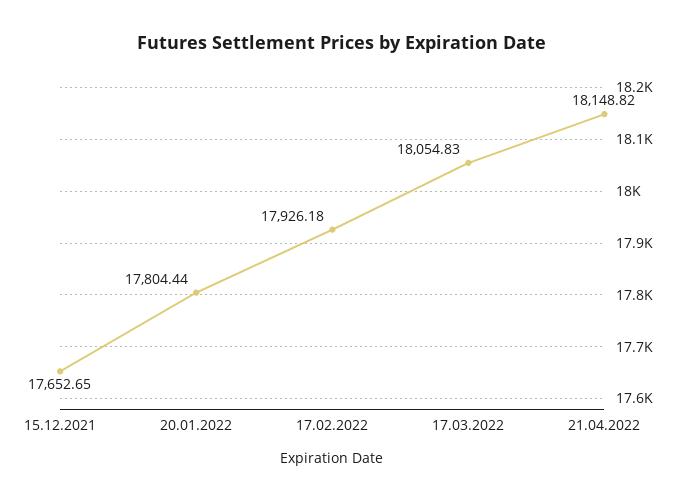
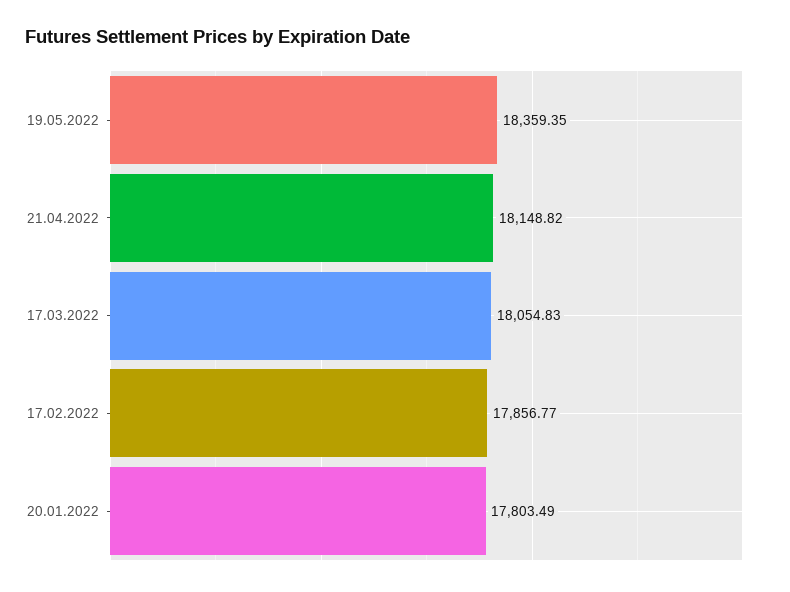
15.12.2021: 17652.65 -> none
20.01.2022: 17804.44 -> 17803.49
17.02.2022: 17926.18 -> 17856.77
19.05.2022: none -> 18359.35

